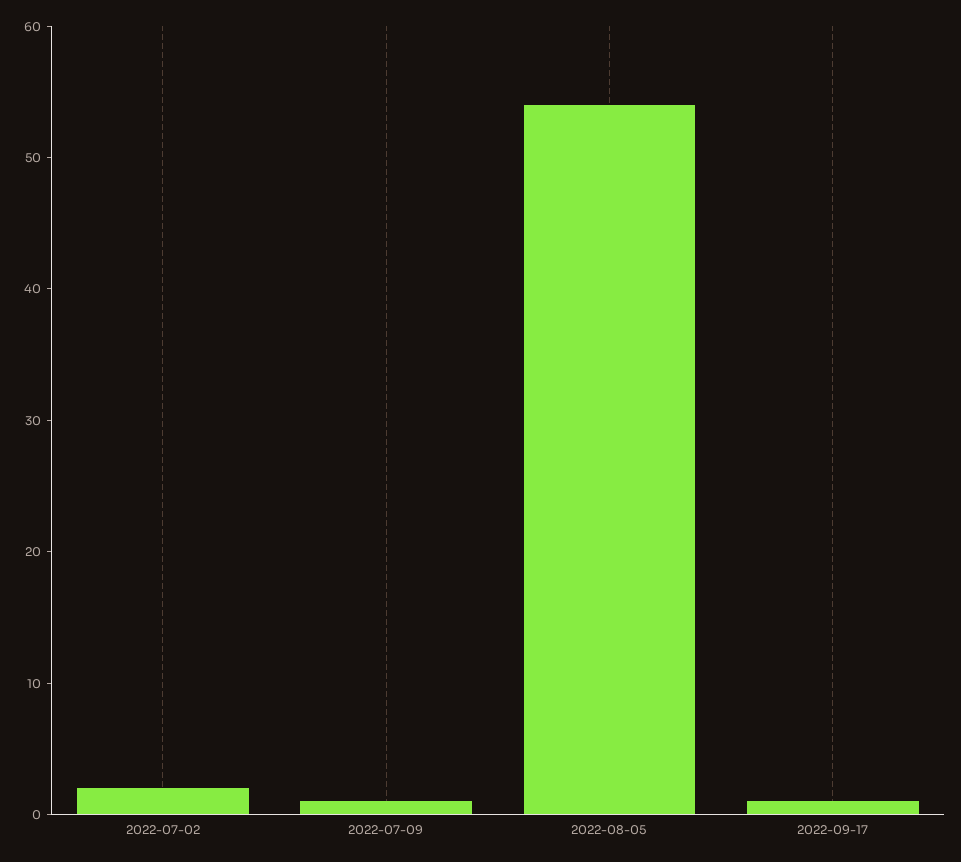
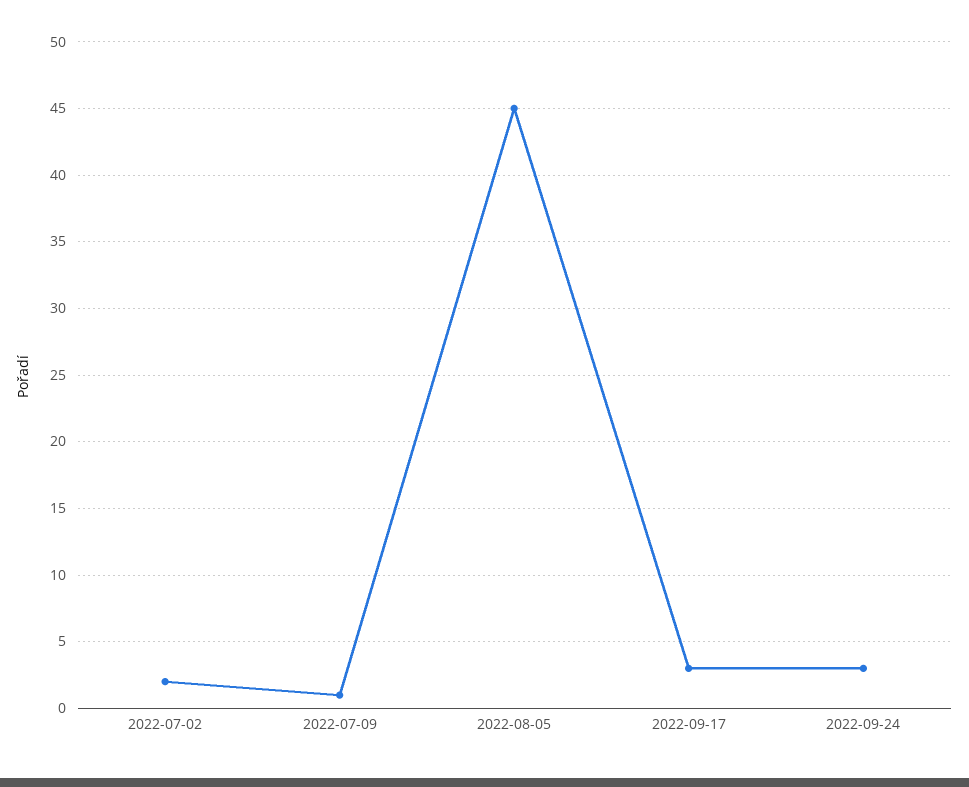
2022-08-05: 54 -> 45
2022-09-17: 1 -> 3
2022-09-24: none -> 3

